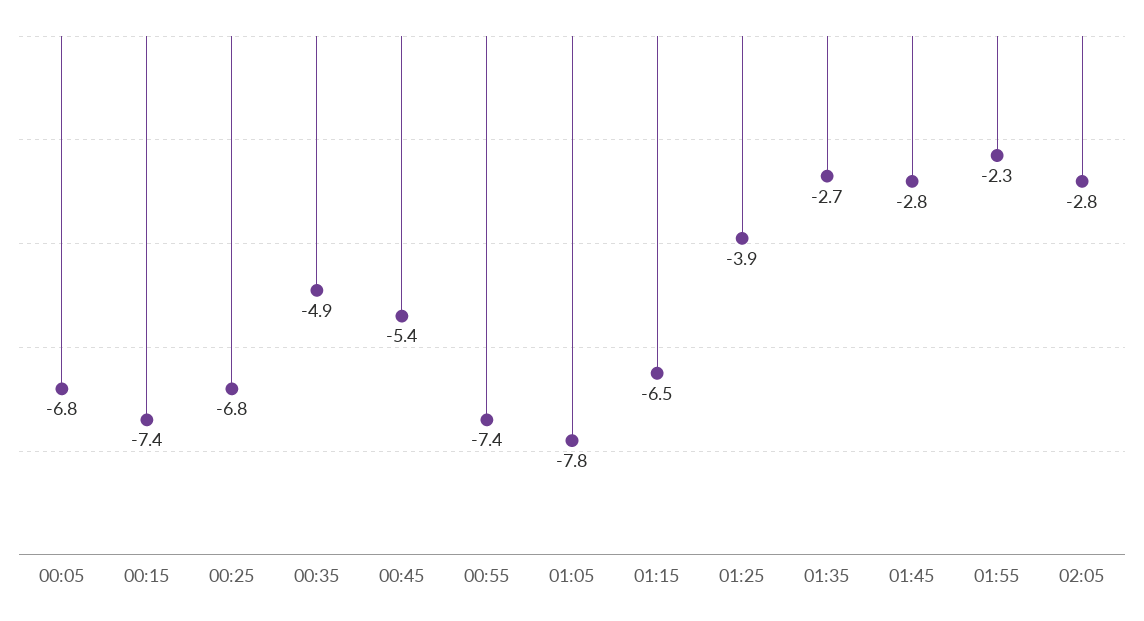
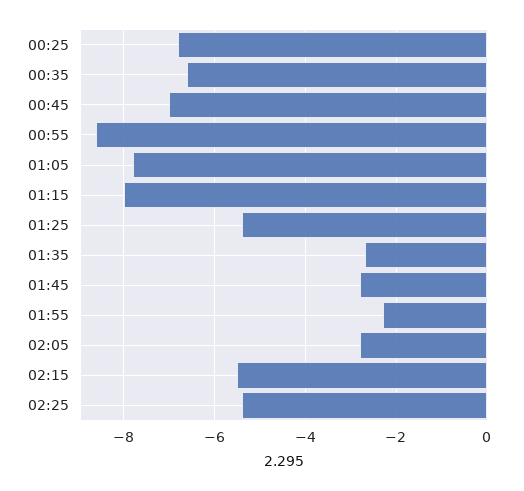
00:05: -6.8 -> none
00:15: -7.4 -> none
00:35: -4.9 -> -6.5
00:45: -5.4 -> -7
00:55: -7.4 -> -8.5
01:15: -6.5 -> -8
01:25: -3.9 -> -5.5
02:15: none -> -5.5
02:25: none -> -5.5

